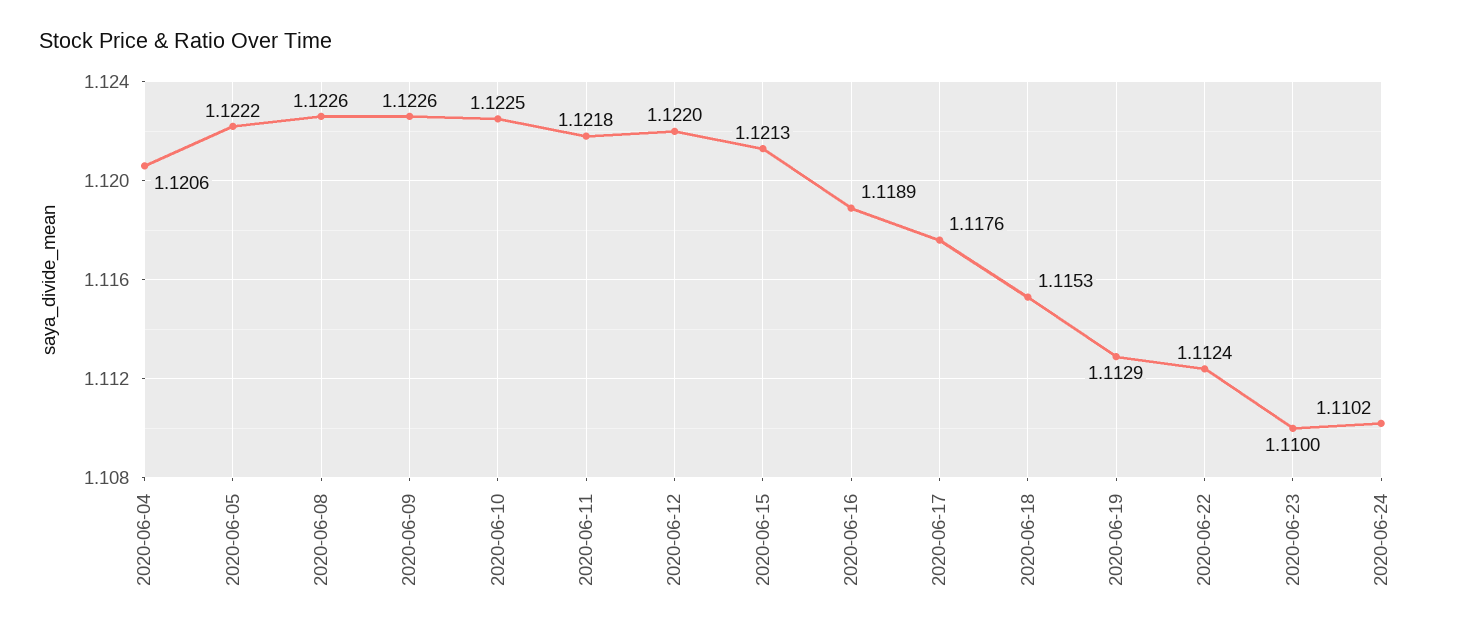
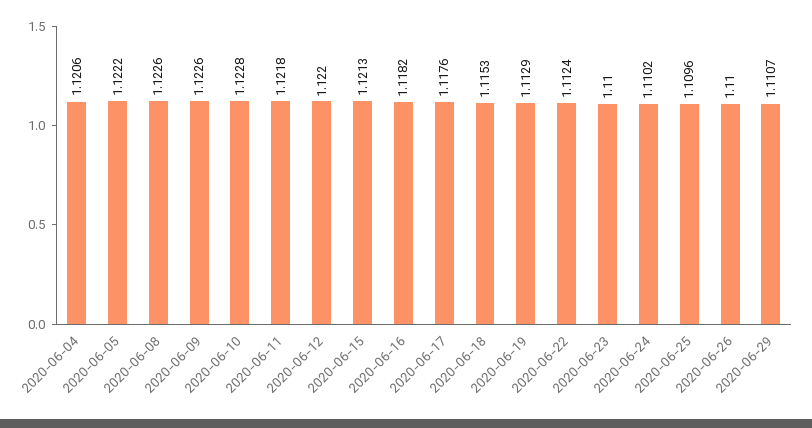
2020-06-10: 1.1225 -> 1.1228
2020-06-16: 1.1189 -> 1.1182
2020-06-25: none -> 1.1096
2020-06-26: none -> 1.11
2020-06-29: none -> 1.1107

